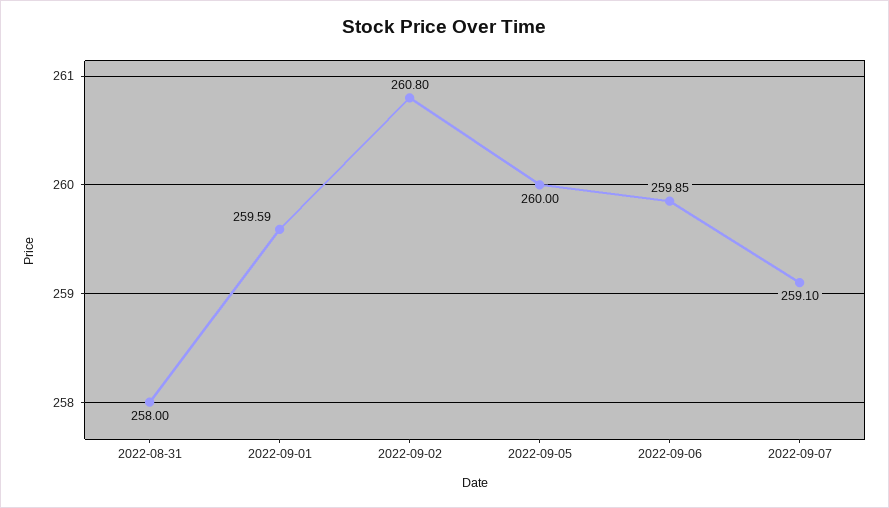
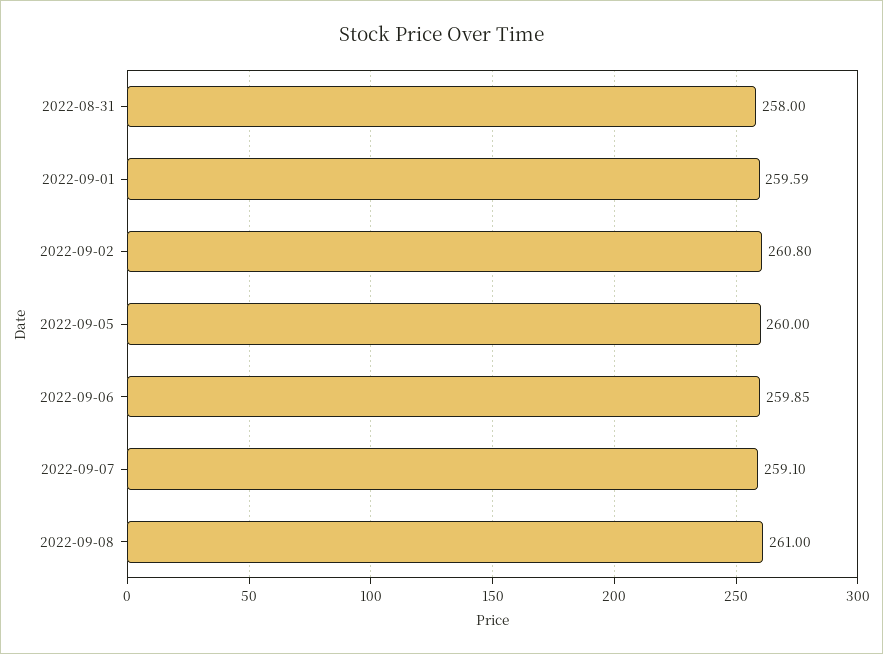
2022-09-08: none -> 261

